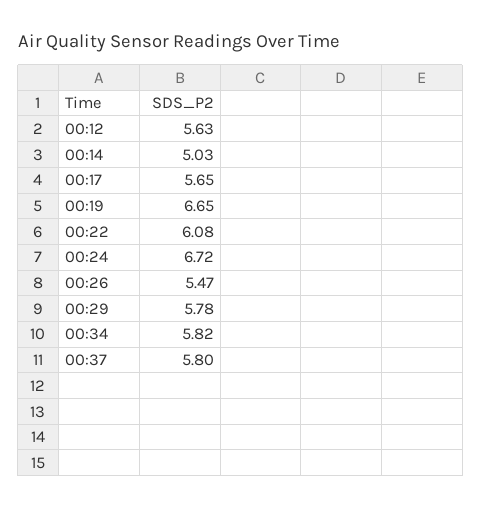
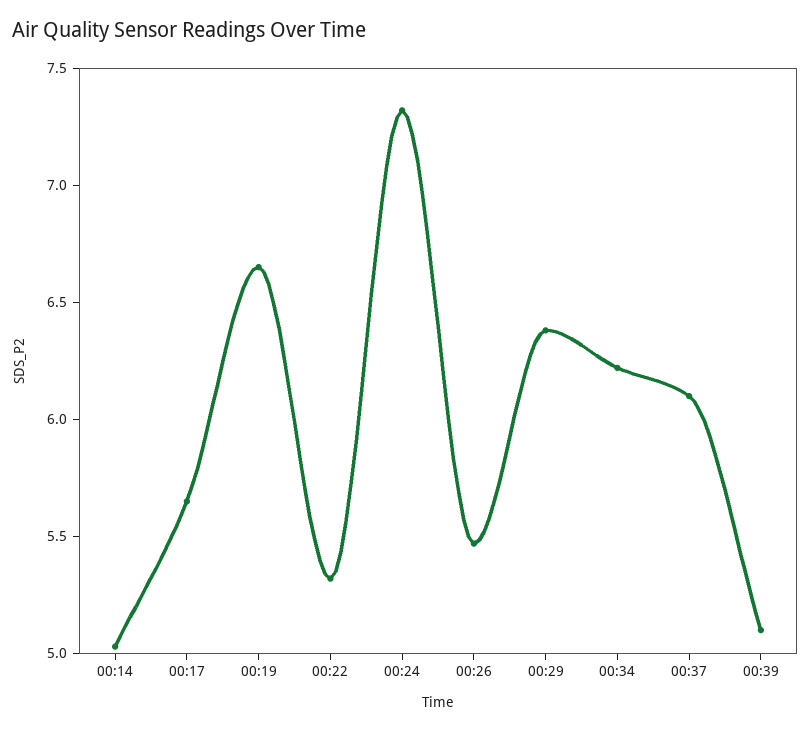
00:12: 5.63 -> none
00:22: 6.08 -> 5.3
00:24: 6.72 -> 7.3
00:29: 5.78 -> 6.4
00:34: 5.82 -> 6.2
00:37: 5.8 -> 6.1
00:39: none -> 5.1

